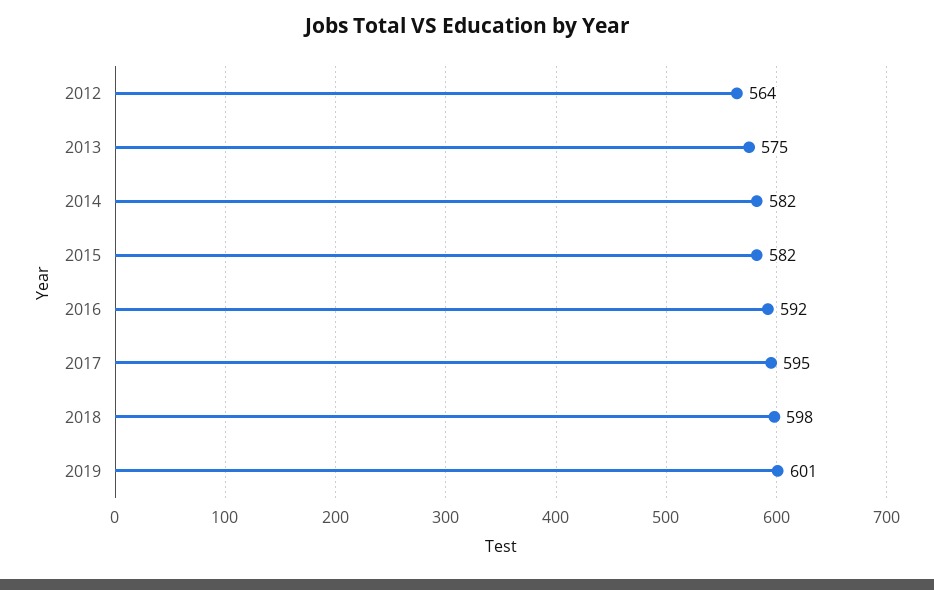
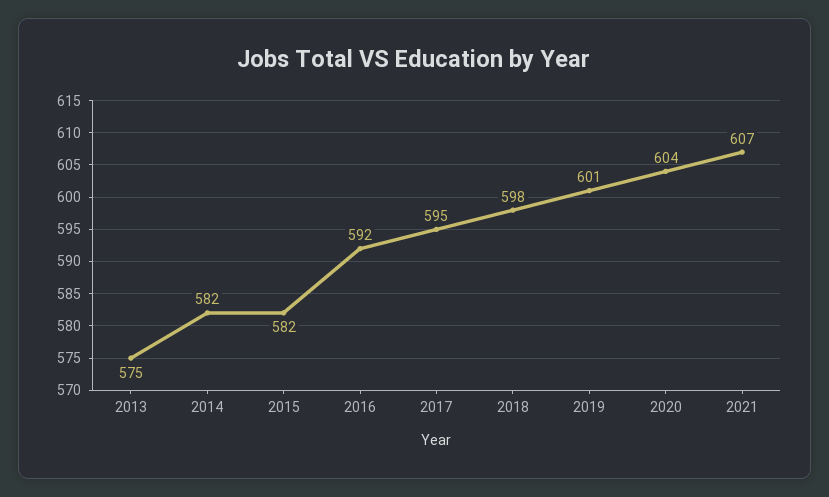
2012: 564 -> none
2020: none -> 604
2021: none -> 607

